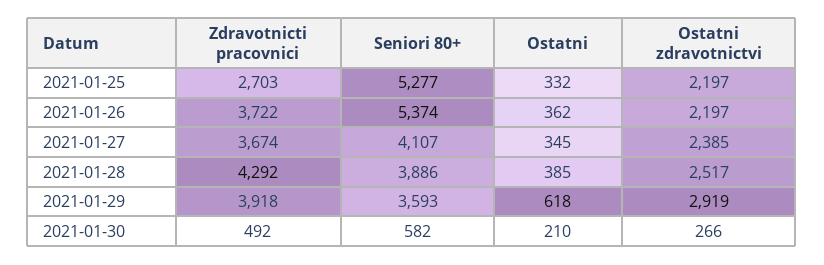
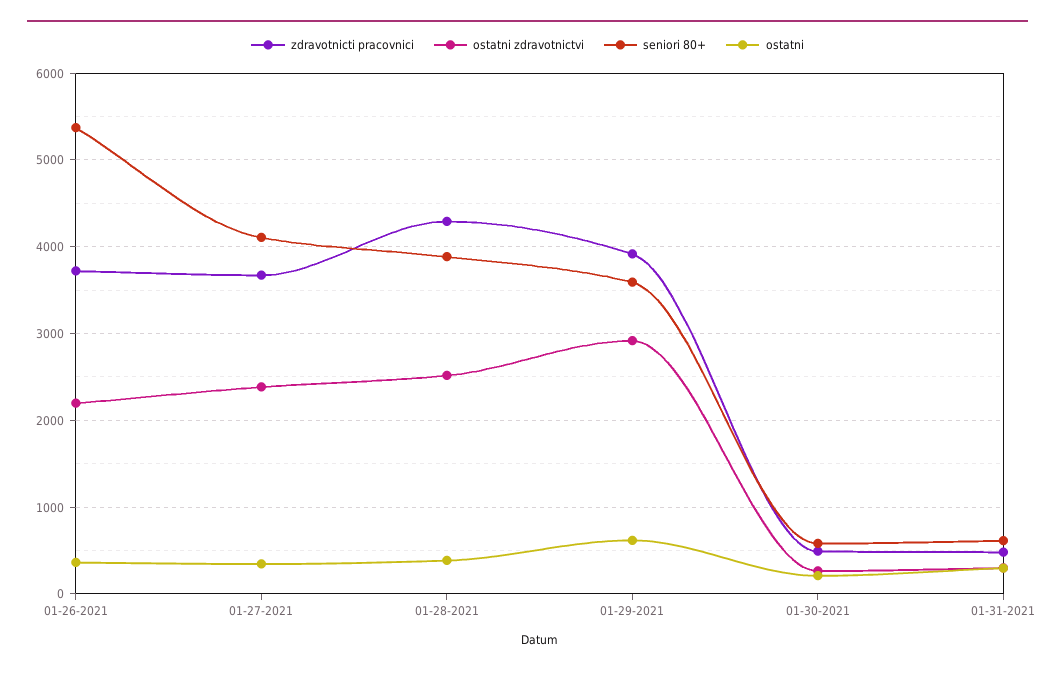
Zdravotnicti pracovnici, 2021-01-25: 2703 -> none
Seniori 80+, 2021-01-25: 5277 -> none
Ostatni, 2021-01-25: 332 -> none
Ostatni zdravotnictvi, 2021-01-25: 2197 -> none
Zdravotnicti pracovnici, 01-31-2021: none -> 500
Ostatni zdravotnictvi, 01-31-2021: none -> 300
Seniori 80+, 01-31-2021: none -> 600
Ostatni, 01-31-2021: none -> 300

